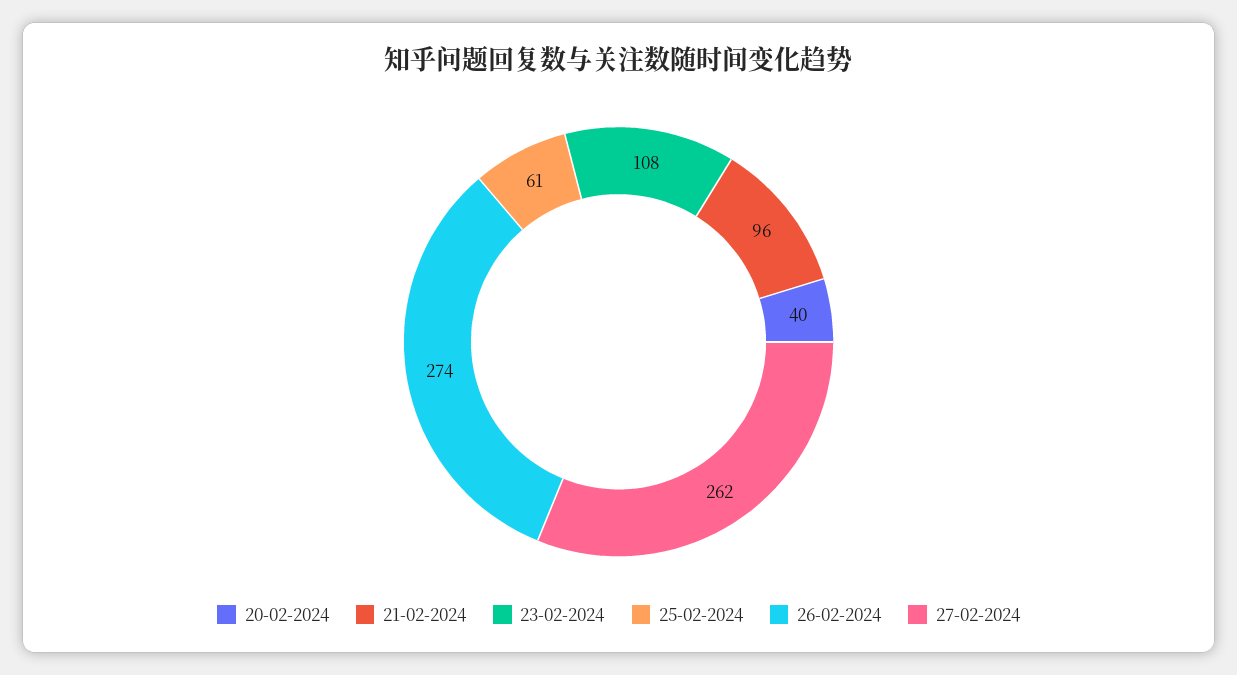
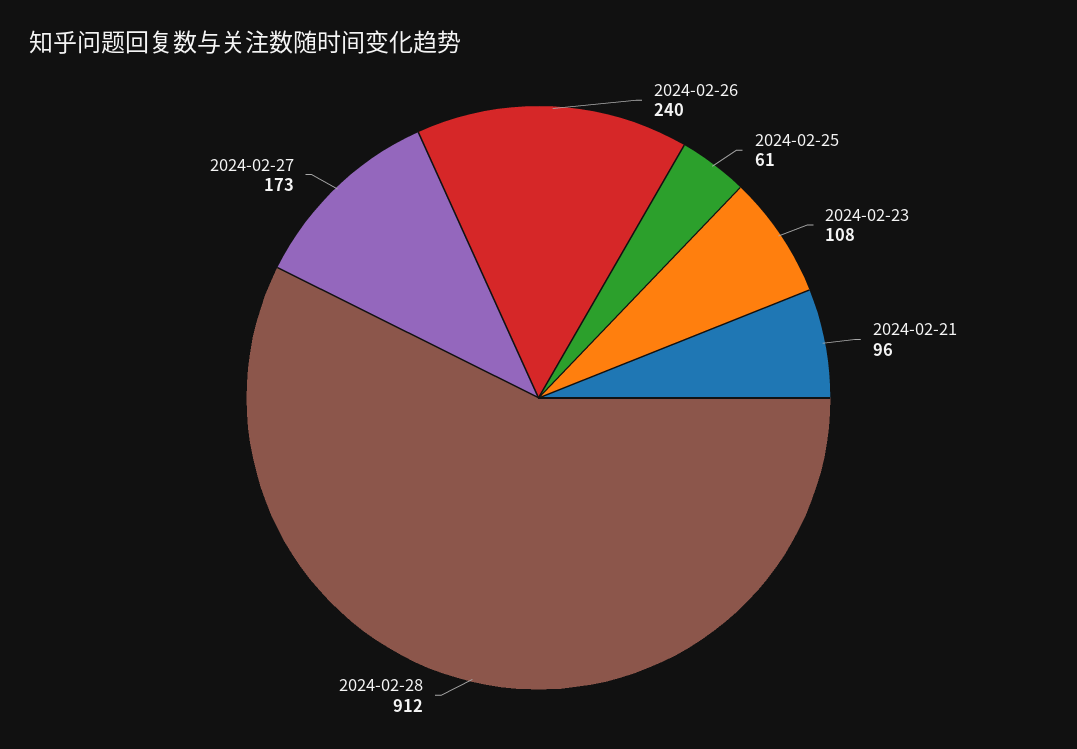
20-02-2024: 40 -> none
26-02-2024: 274 -> 240
27-02-2024: 262 -> 173
2024-02-28: none -> 912

